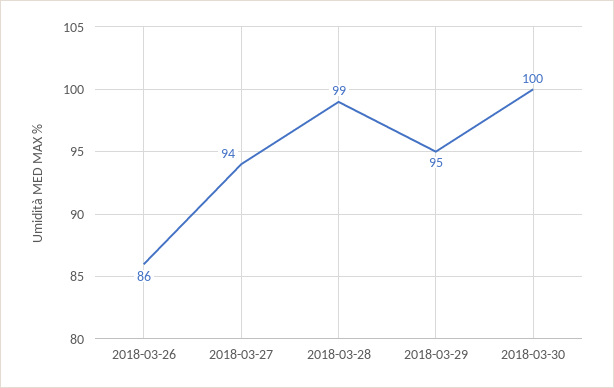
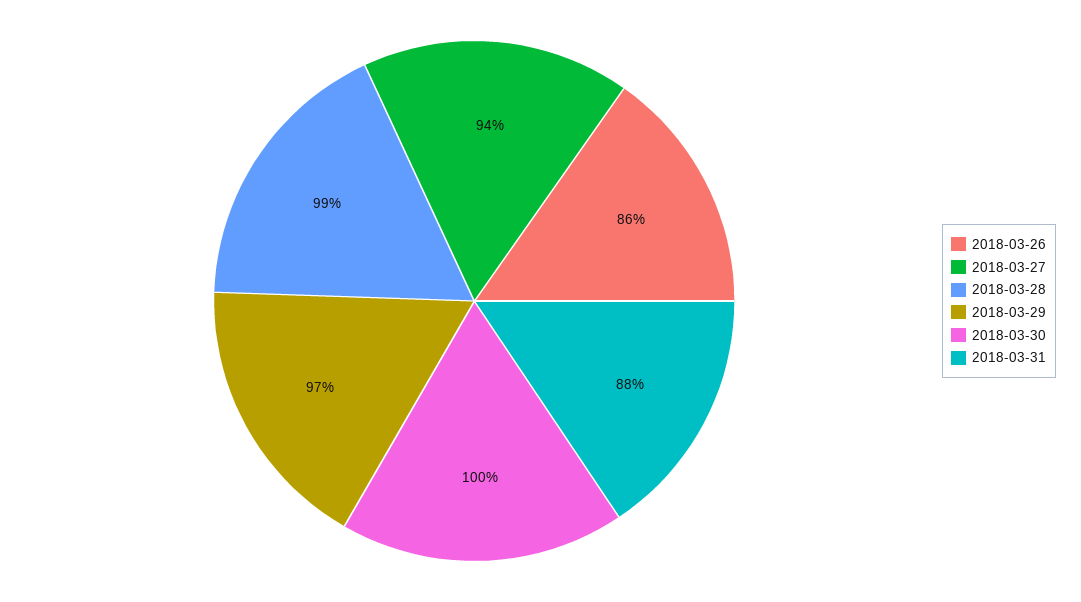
2018-03-29: 95 -> 97
2018-03-31: none -> 88

